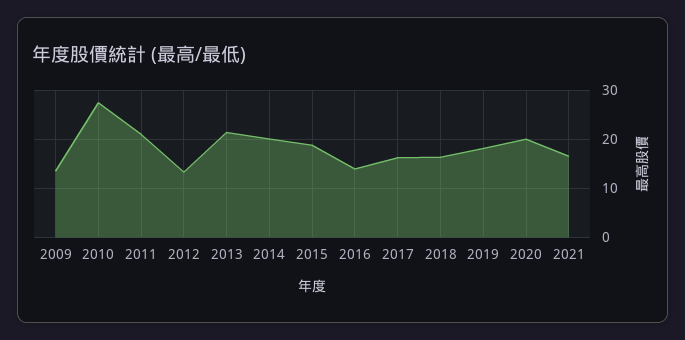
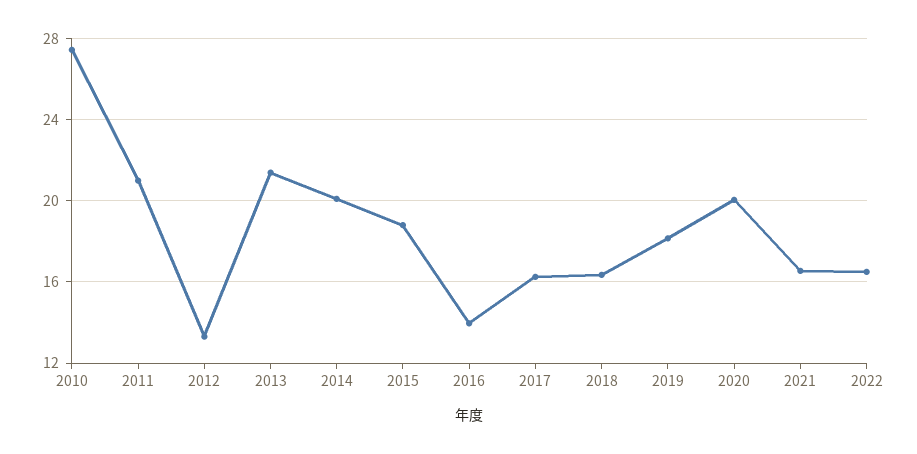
2009: 14 -> none
2022: none -> 16.5

